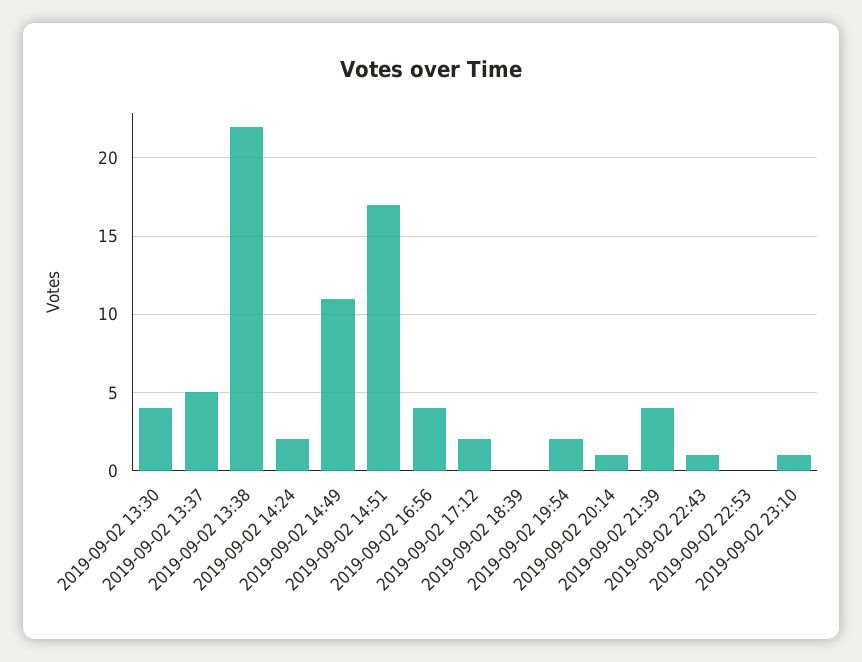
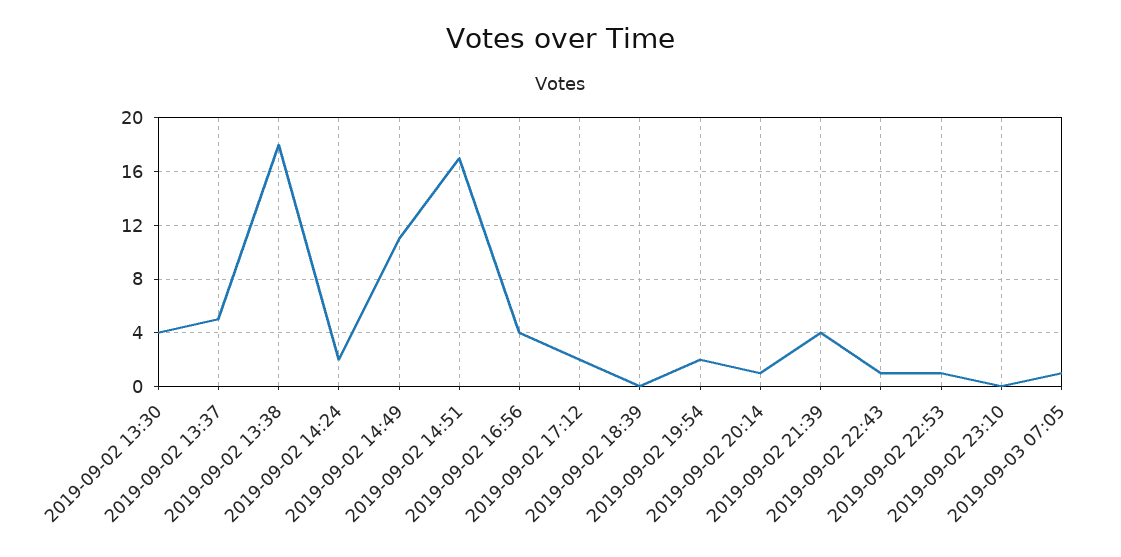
2019-09-02 13:38: 22 -> 18
2019-09-02 22:53: 0 -> 1
2019-09-02 23:10: 1 -> 0
2019-09-03 07:05: none -> 1

